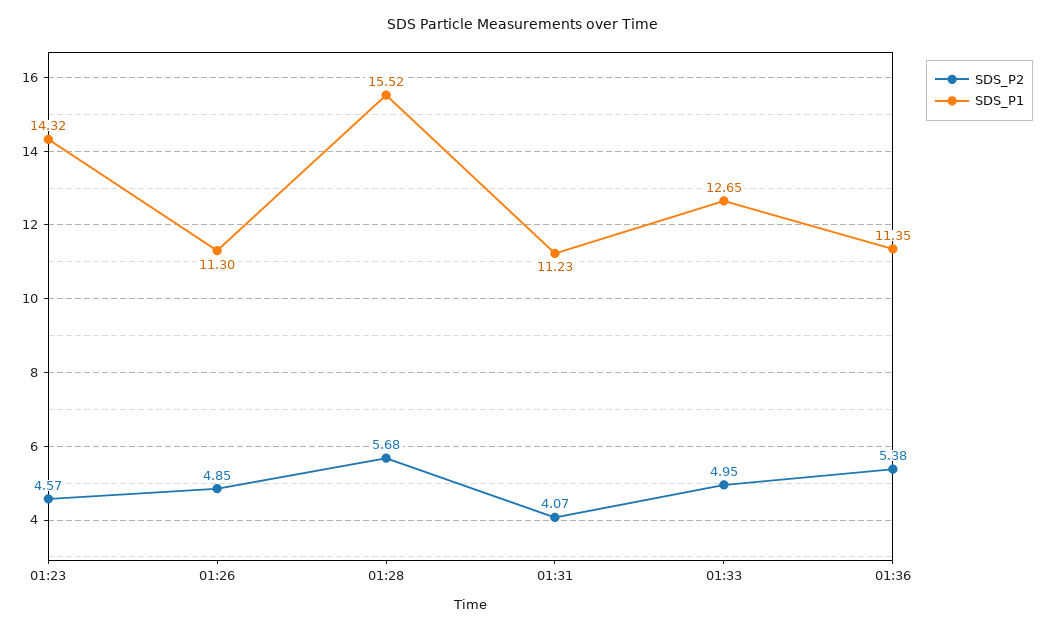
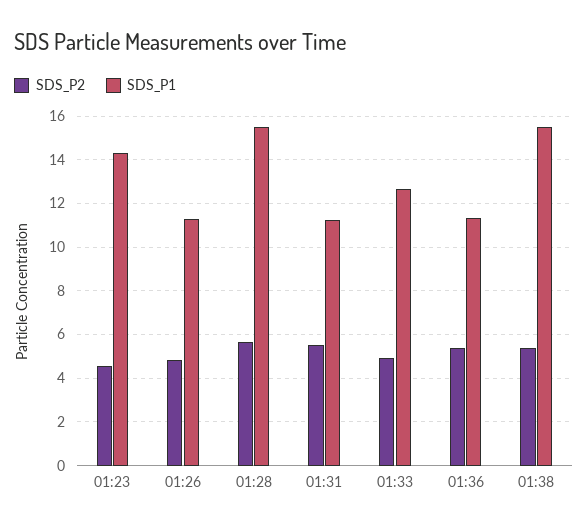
SDS_P2, 01:31: 4.07 -> 5.5
SDS_P2, 01:38: none -> 5.5
SDS_P1, 01:38: none -> 15.5

